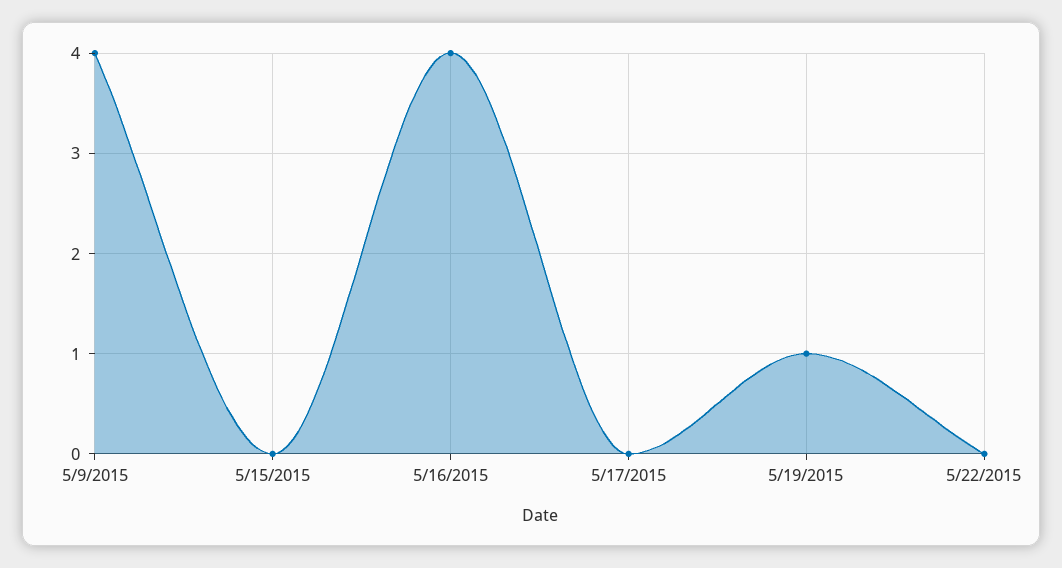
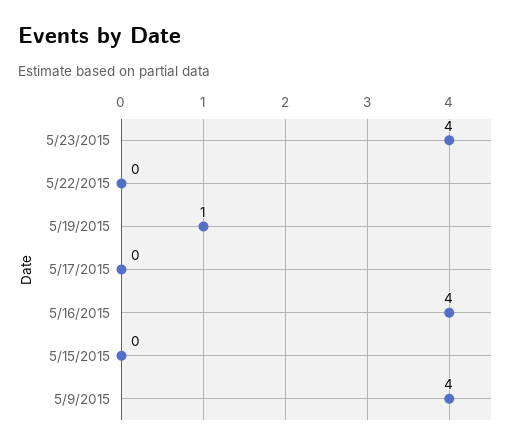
5/23/2015: none -> 4

